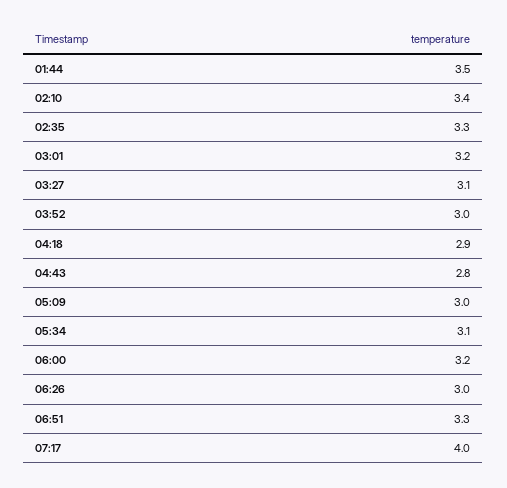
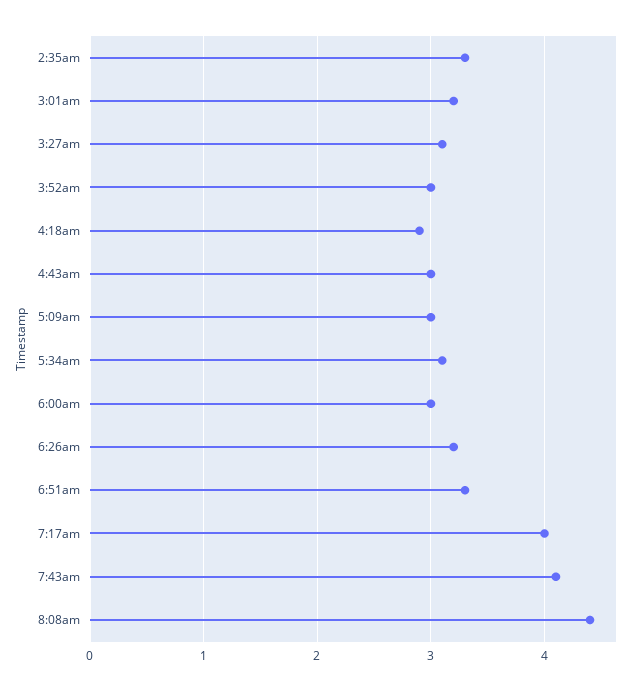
01:44: 3.5 -> none
02:10: 3.4 -> none
04:43: 2.8 -> 3
06:00: 3.2 -> 3
06:26: 3 -> 3.2
7:43am: none -> 4.1
8:08am: none -> 4.4

